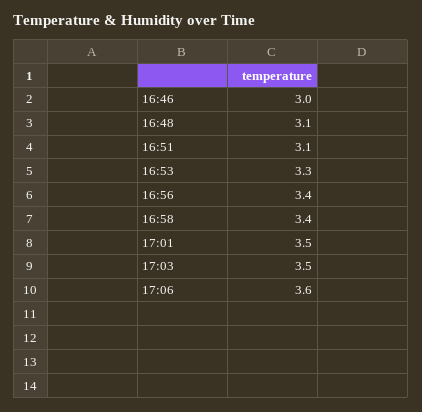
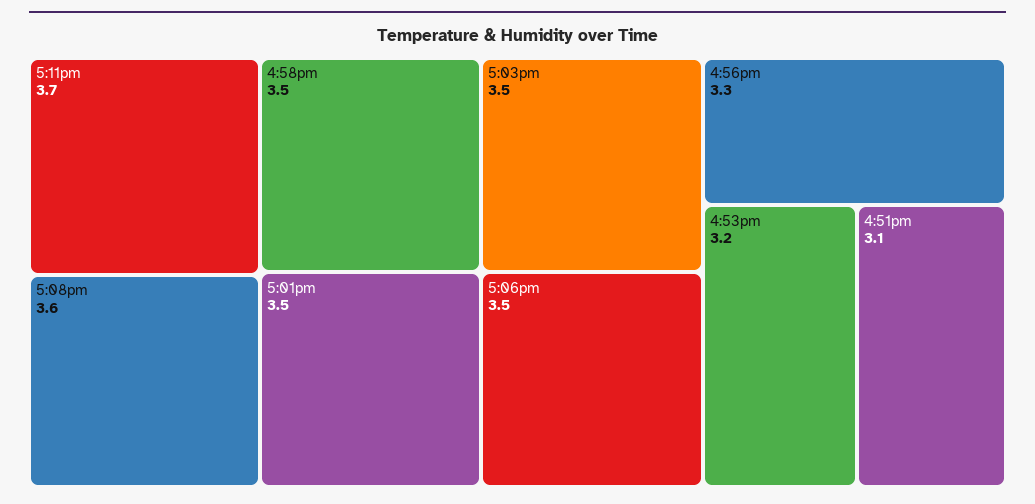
16:46: 3 -> none
16:48: 3.1 -> none
16:53: 3.3 -> 3.2
16:56: 3.4 -> 3.3
16:58: 3.4 -> 3.5
17:06: 3.6 -> 3.5
5:11pm: none -> 3.7
5:08pm: none -> 3.6

